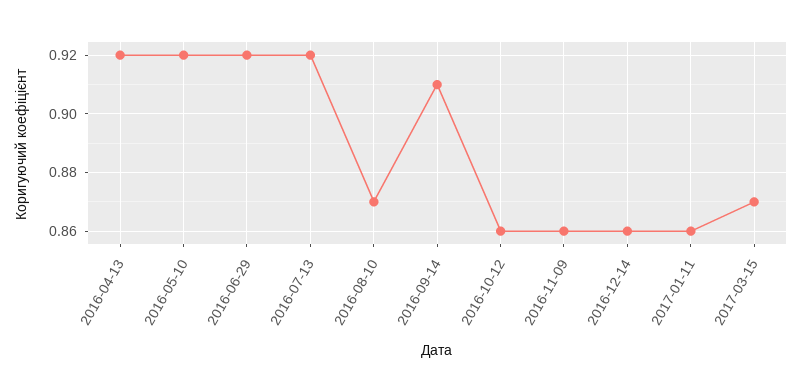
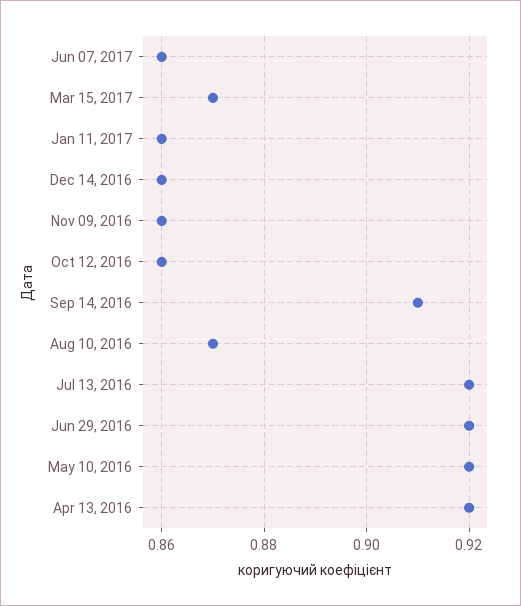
Jun 07, 2017: none -> 0.86

